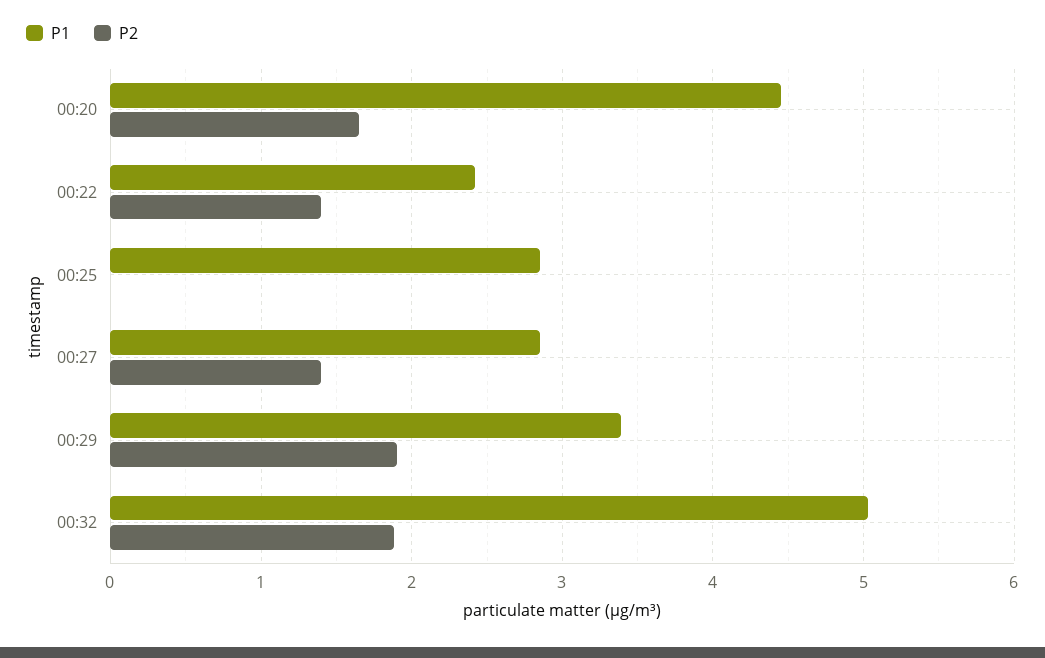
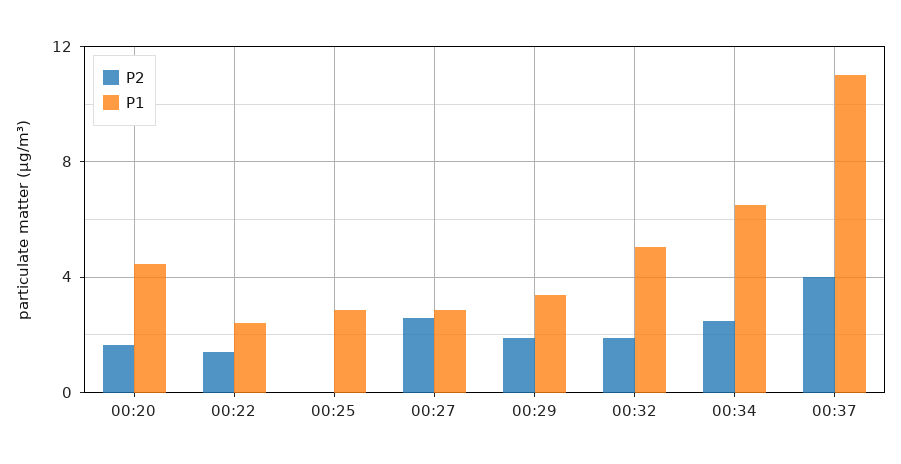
P2, 00:27: 1.4 -> 2.5
P2, 00:34: none -> 2.5
P1, 00:34: none -> 6.5
P2, 00:37: none -> 4
P1, 00:37: none -> 11

